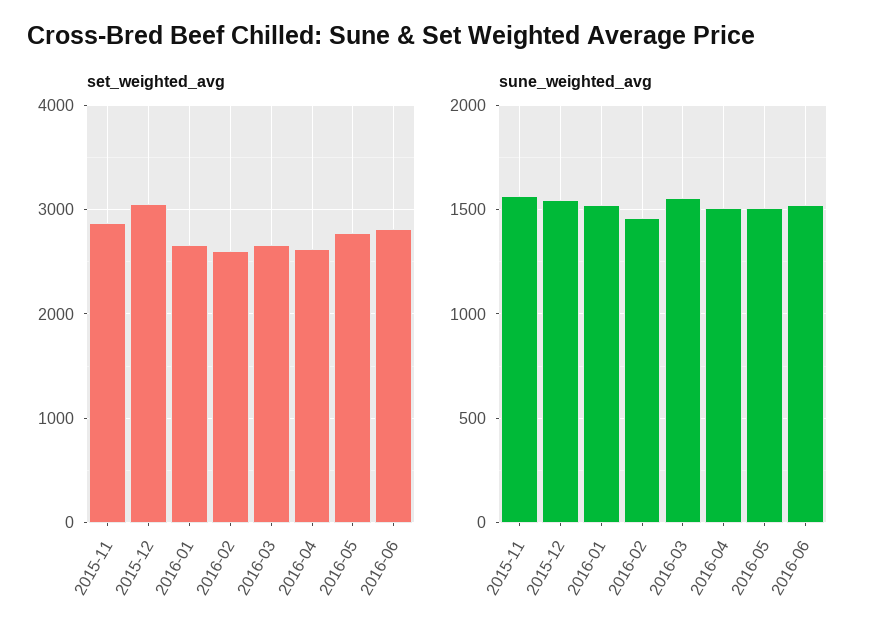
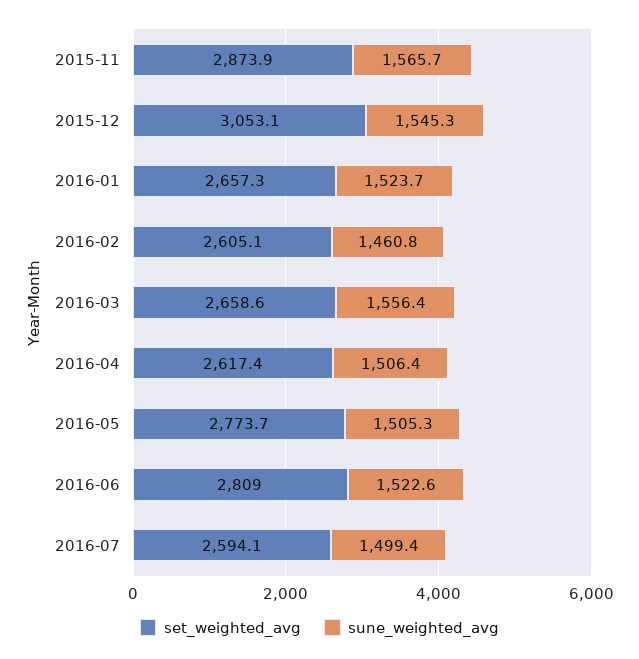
set_weighted_avg, 2016-07: none -> 2594.1
sune_weighted_avg, 2016-07: none -> 1499.4

